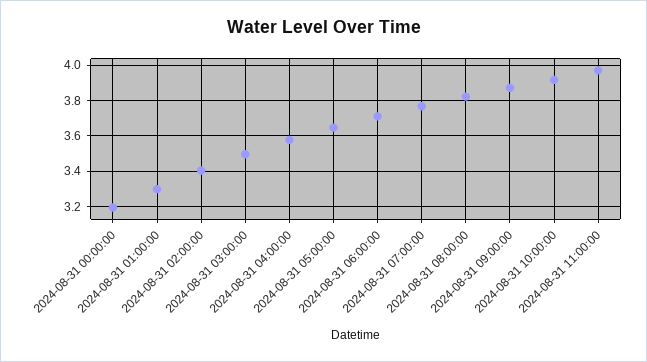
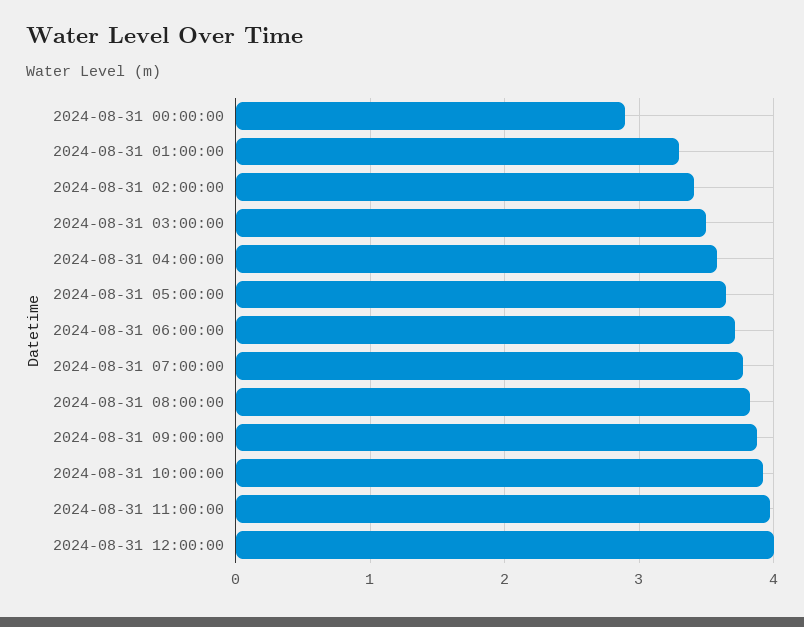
2024-08-31 00:00:00: 3.2 -> 2.9
2024-08-31 12:00:00: none -> 4

